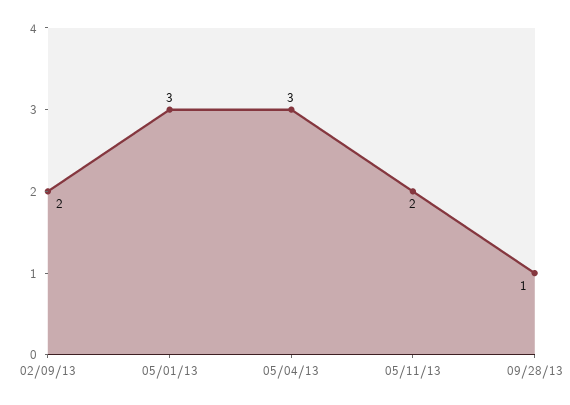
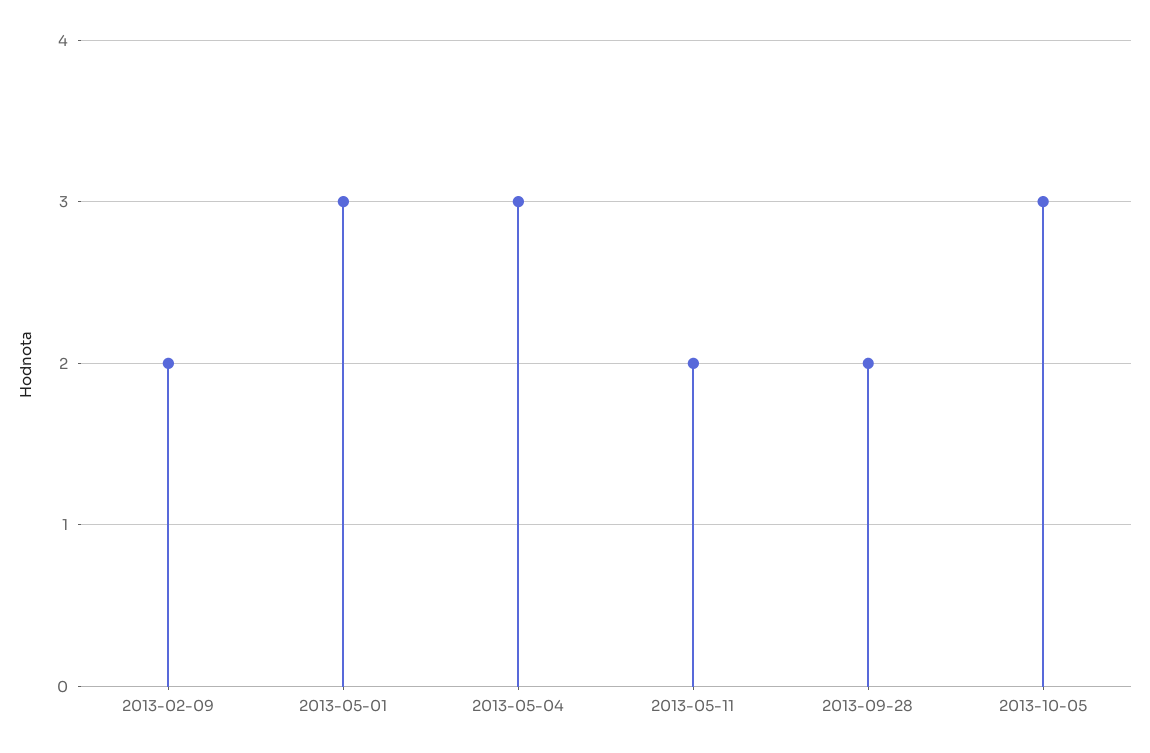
09/28/13: 1 -> 2
2013-10-05: none -> 3

